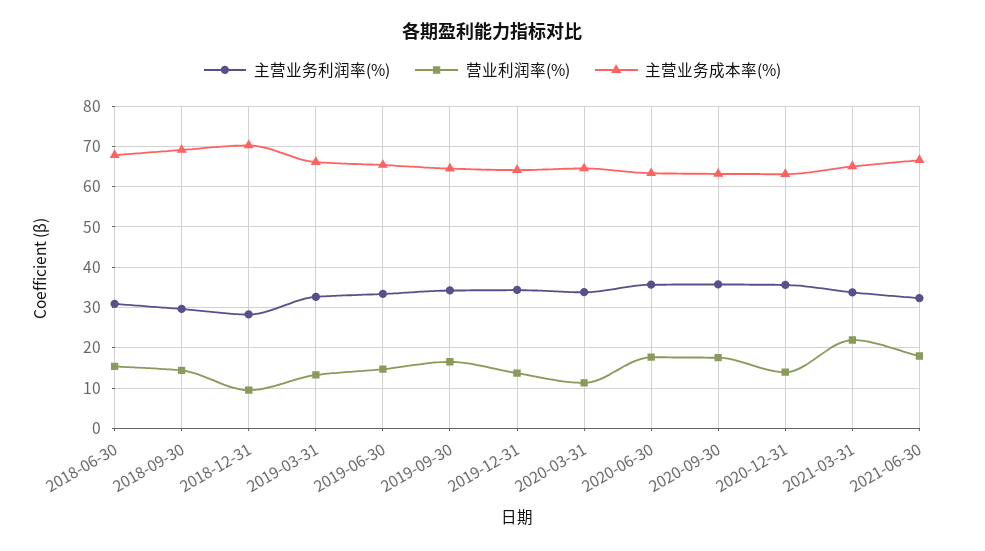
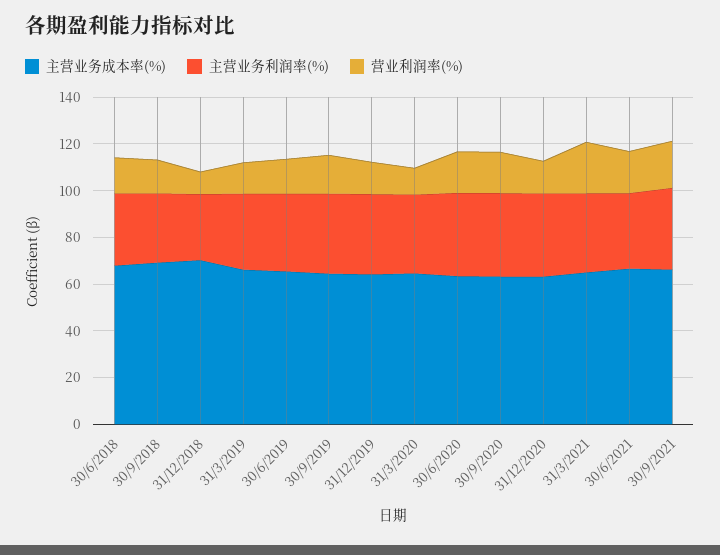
主营业务成本率(%), 30/9/2021: none -> 65
主营业务利润率(%), 30/9/2021: none -> 35
营业利润率(%), 30/9/2021: none -> 20

